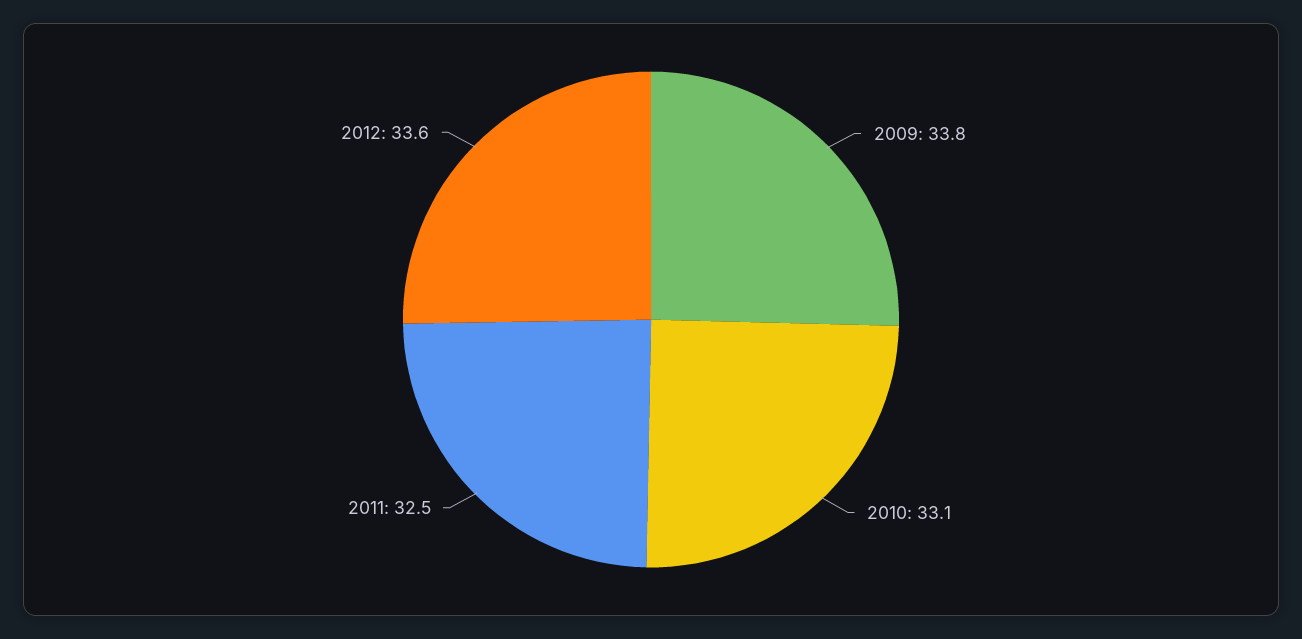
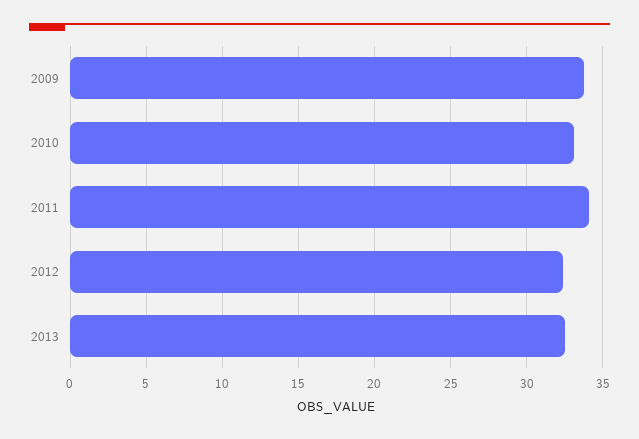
2011: 32.5 -> 34
2012: 33.6 -> 32.5
2013: none -> 32.5

